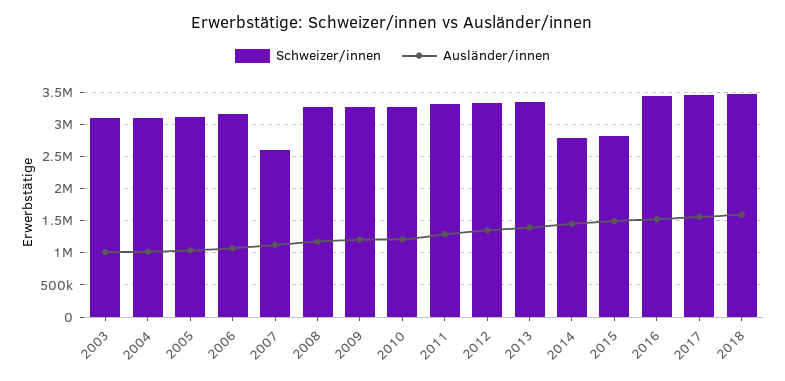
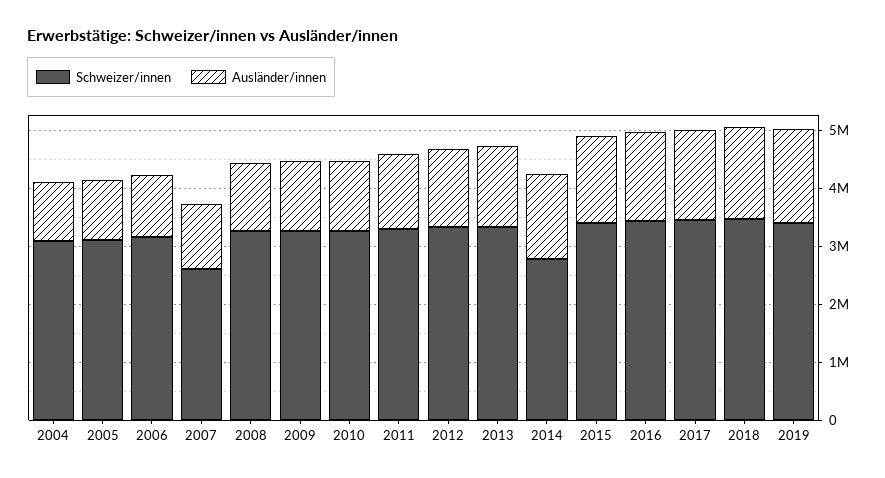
Schweizer/innen, 2003: 3100000 -> none
Ausländer/innen, 2003: 1000000 -> none
Schweizer/innen, 2015: 2800000 -> 3400000
Schweizer/innen, 2019: none -> 3400000
Ausländer/innen, 2019: none -> 1600000

